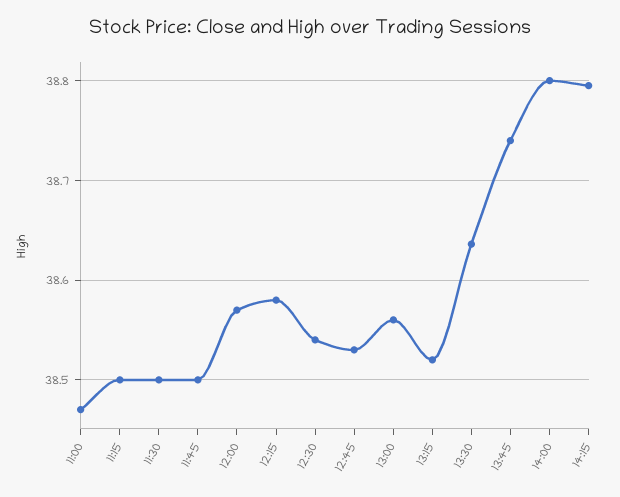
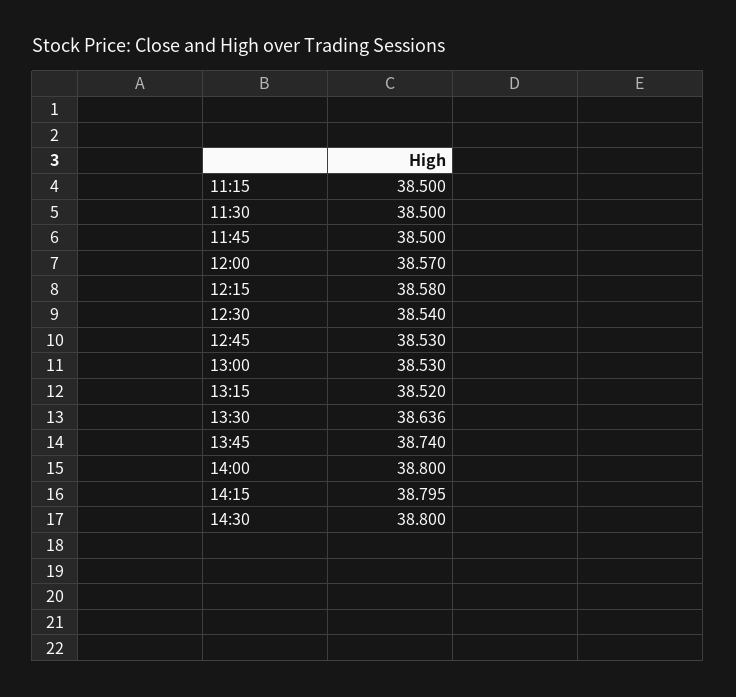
11:00: 38.47 -> none
13:00: 38.56 -> 38.53
14:30: none -> 38.8

